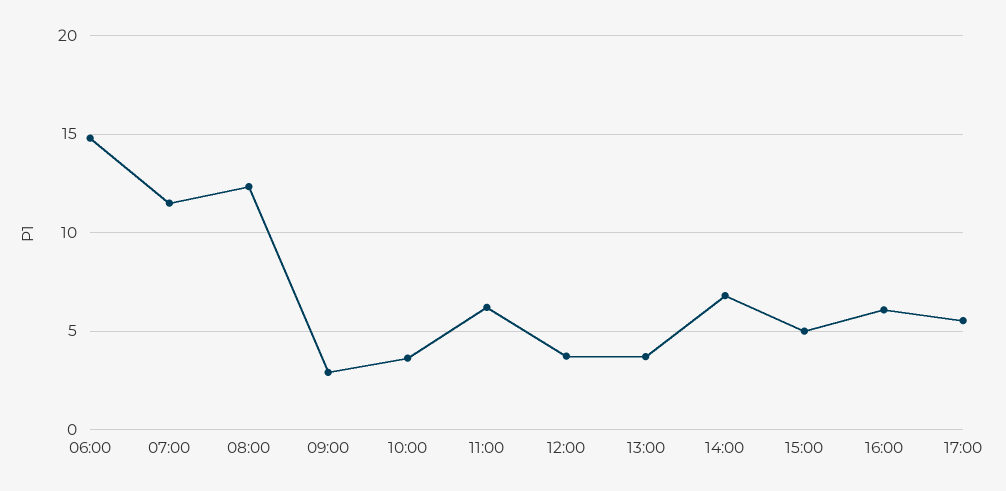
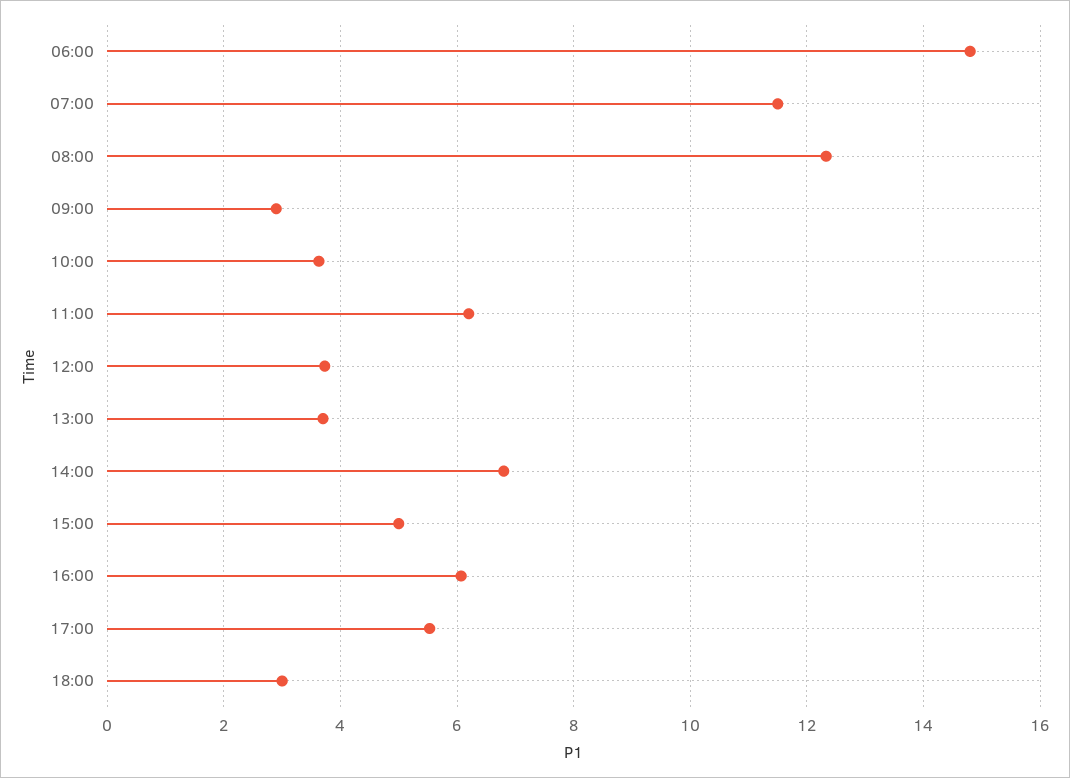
18:00: none -> 3

